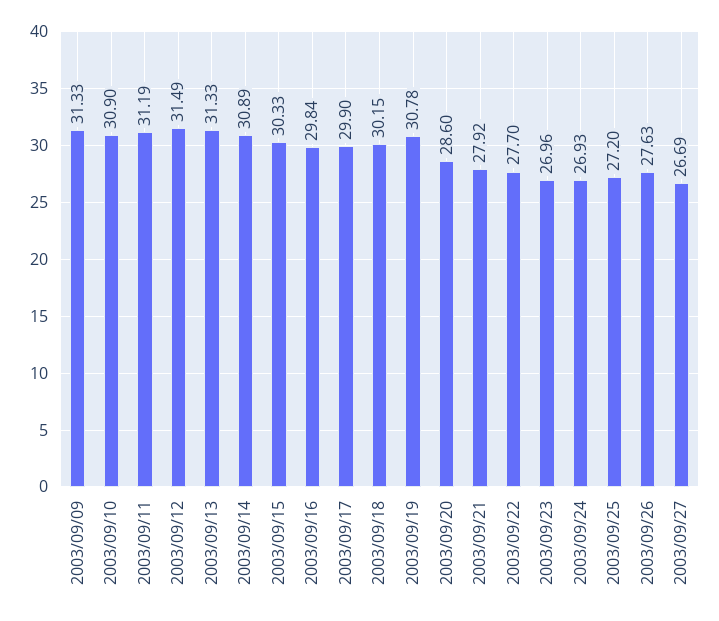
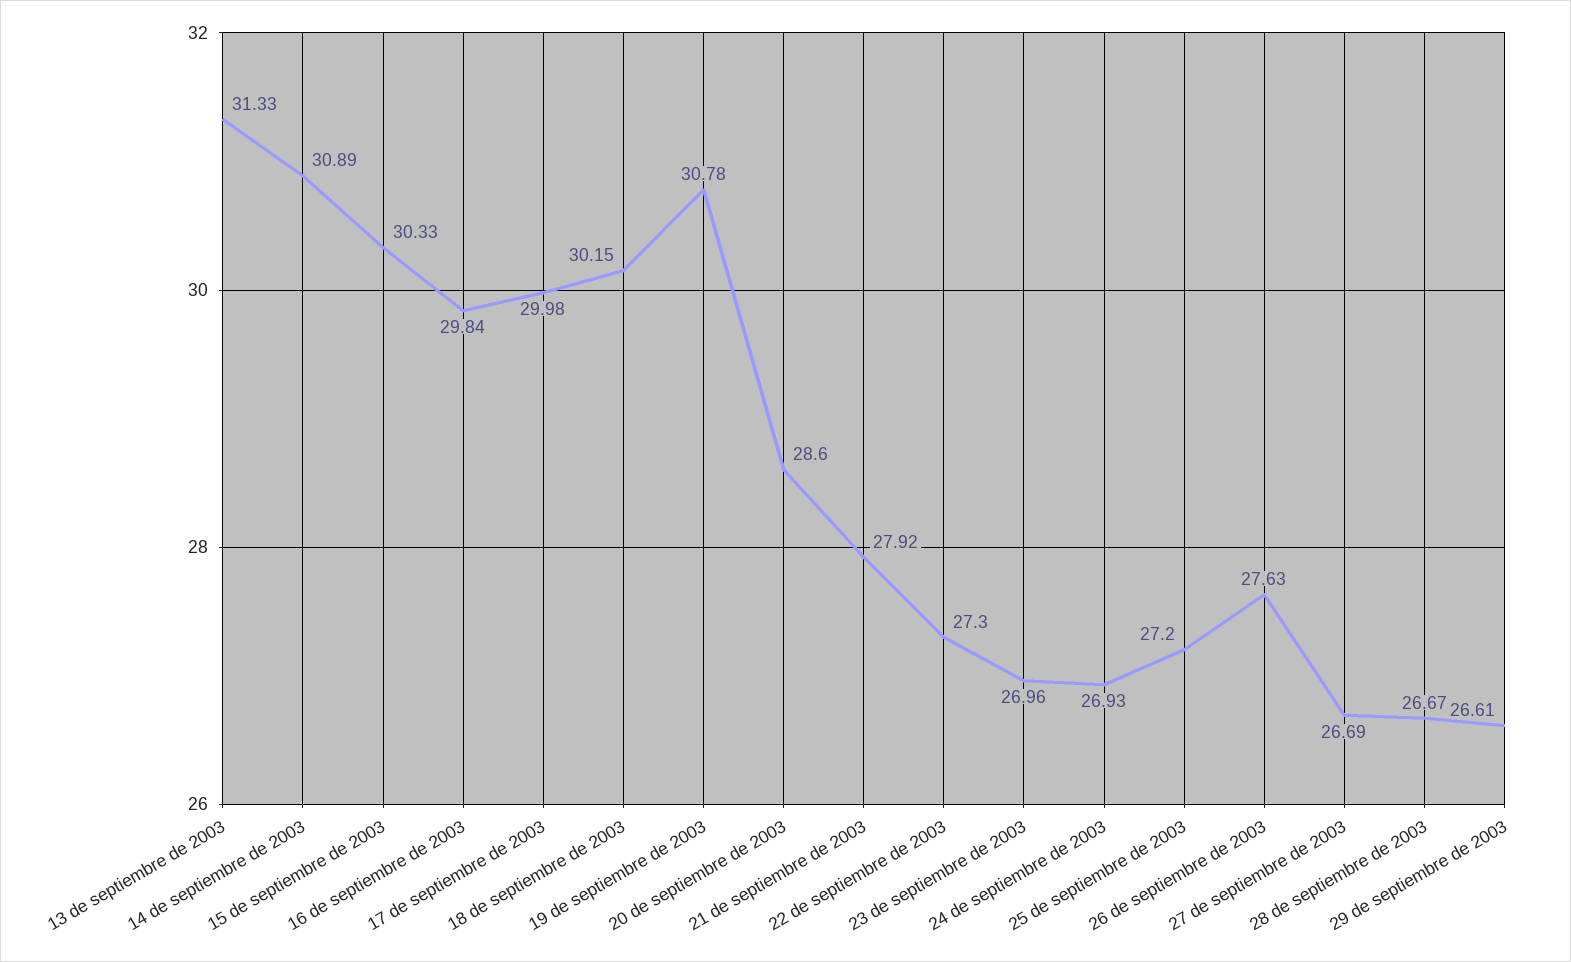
2003/09/09: 31.33 -> none
2003/09/10: 30.9 -> none
2003/09/11: 31.19 -> none
2003/09/12: 31.49 -> none
2003/09/17: 29.9 -> 29.98
2003/09/22: 27.7 -> 27.3
28 de septiembre de 2003: none -> 26.67
29 de septiembre de 2003: none -> 26.61

